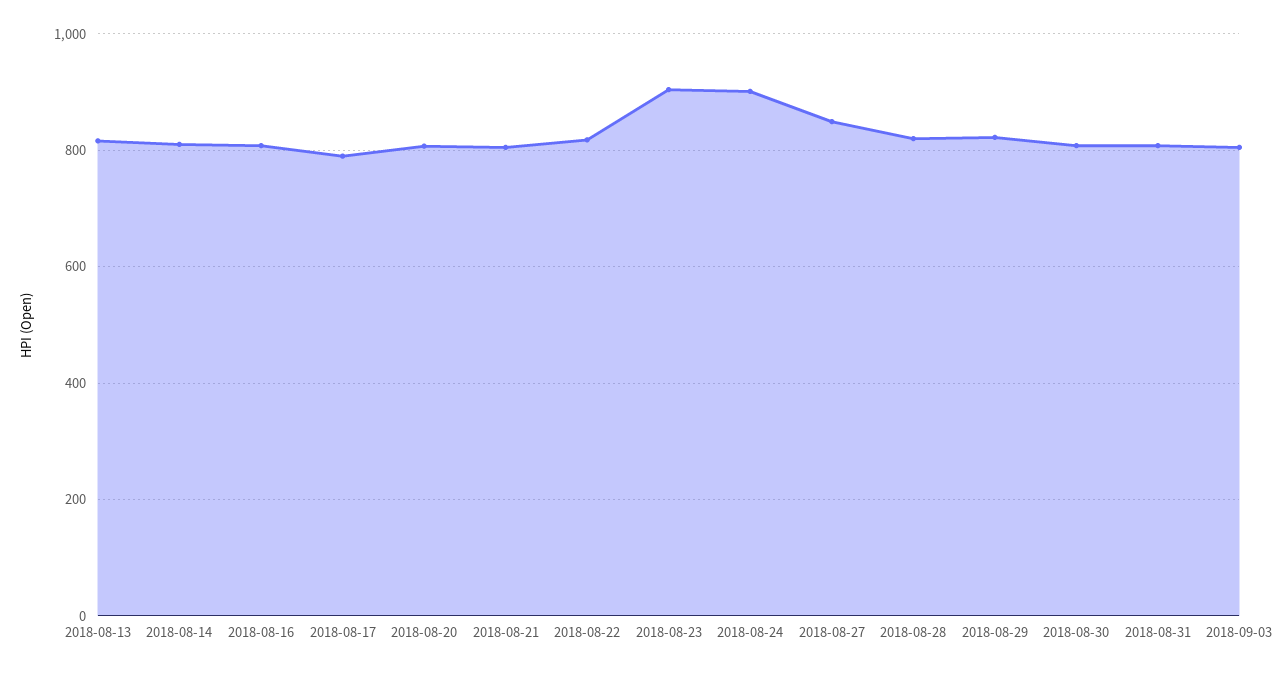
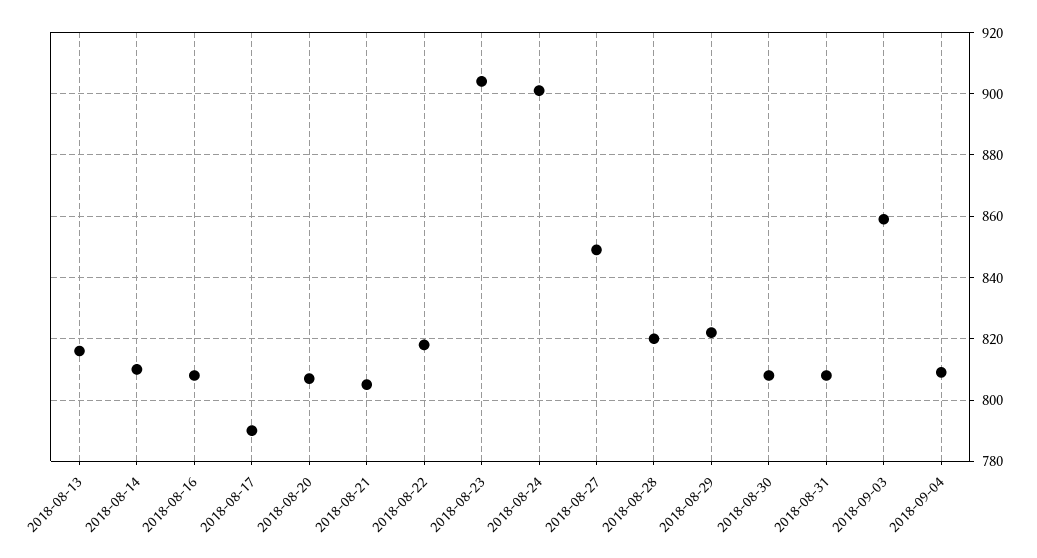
2018-09-03: 800 -> 860
2018-09-04: none -> 810

